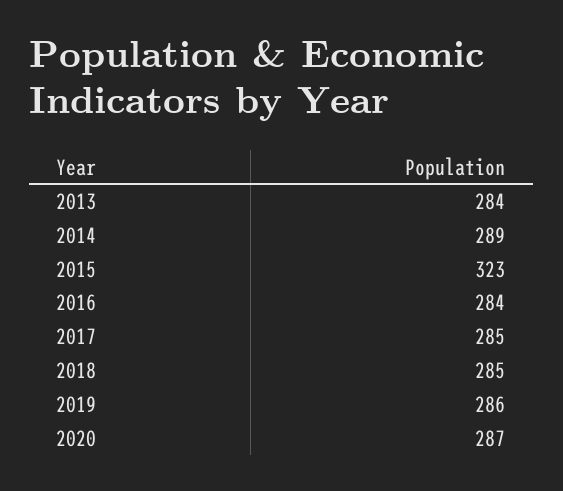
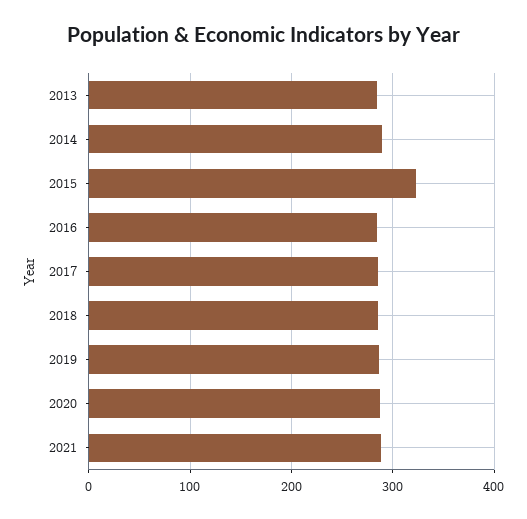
2021: none -> 290

